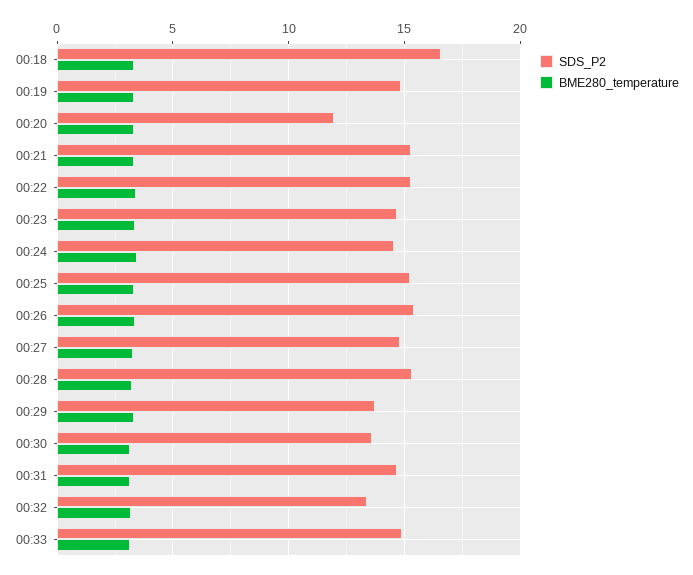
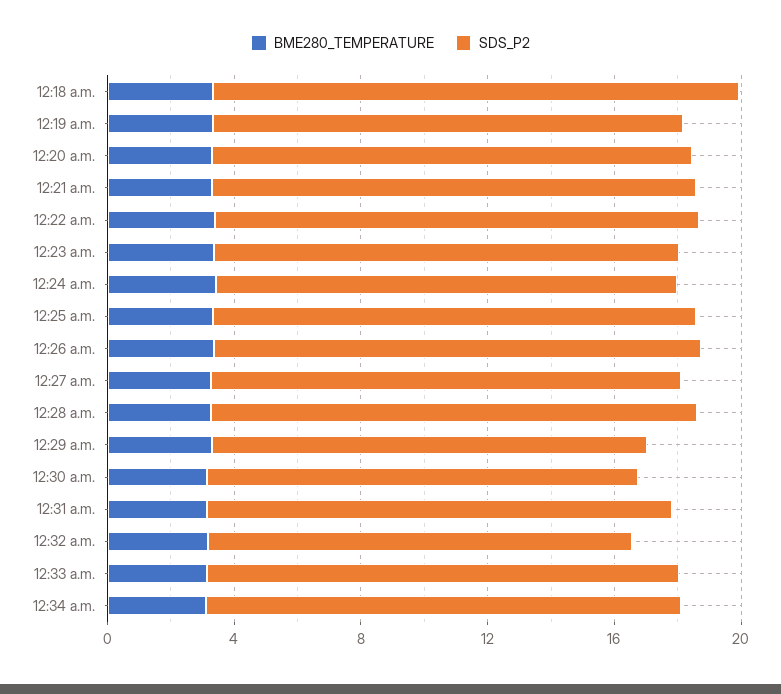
SDS_P2, 00:20: 12 -> 15
BME280_temperature, 12:34 a.m.: none -> 3
SDS_P2, 12:34 a.m.: none -> 15

